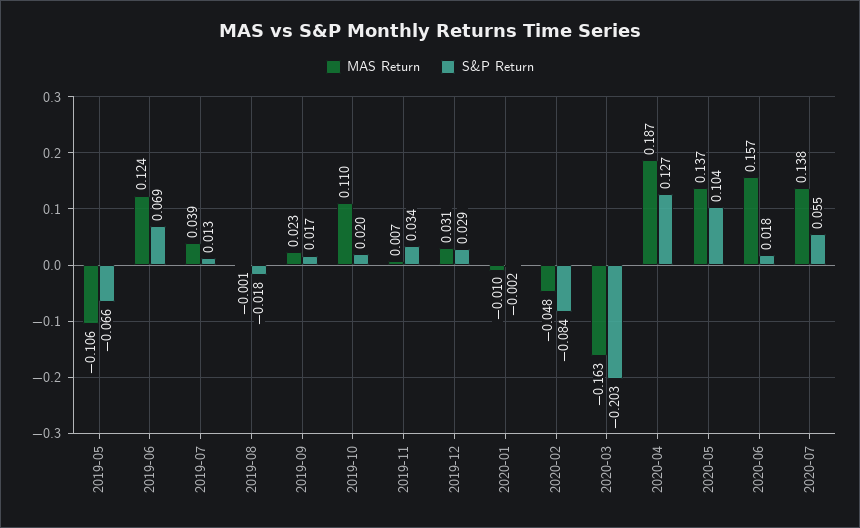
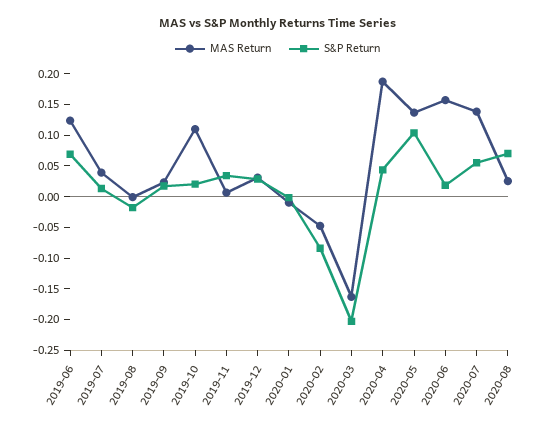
MAS Return, 2019-05: -0.106 -> none
S&P Return, 2019-05: -0.066 -> none
S&P Return, 2020-04: 0.127 -> 0.05
MAS Return, 2020-08: none -> 0.025
S&P Return, 2020-08: none -> 0.075

